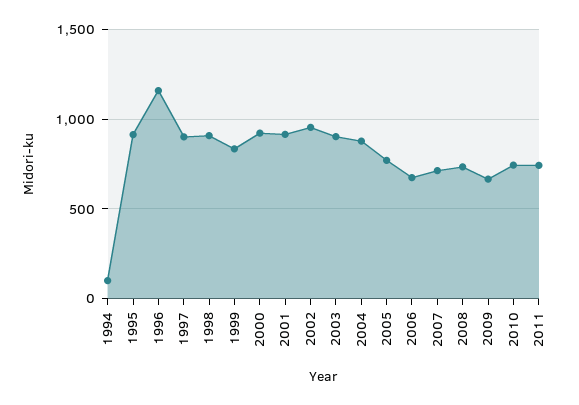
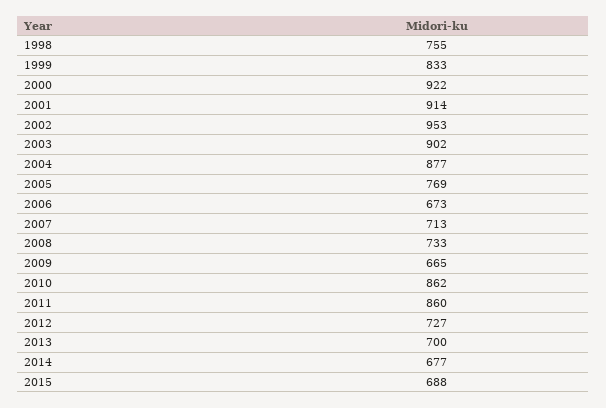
1994: 100 -> none
1995: 900 -> none
1996: 1150 -> none
1997: 900 -> none
1998: 900 -> 755
2010: 750 -> 862
2011: 750 -> 860
2012: none -> 727
2013: none -> 700
2014: none -> 677
2015: none -> 688

